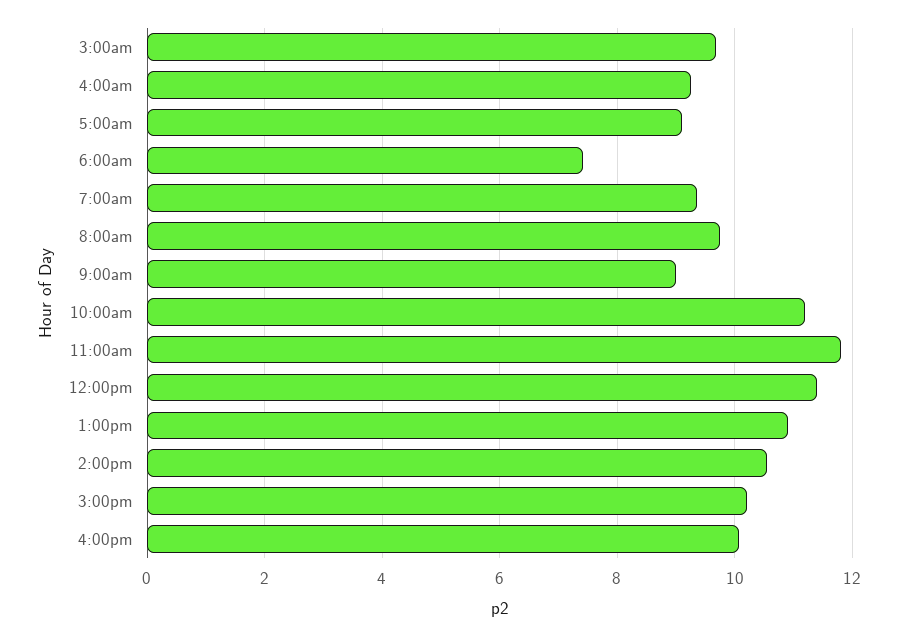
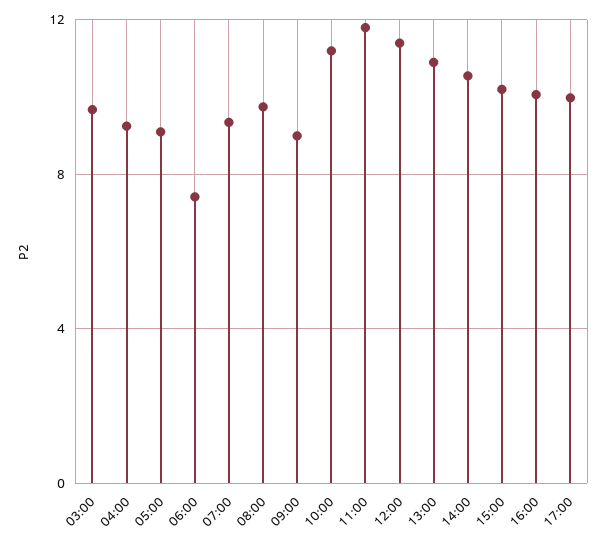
17:00: none -> 10

